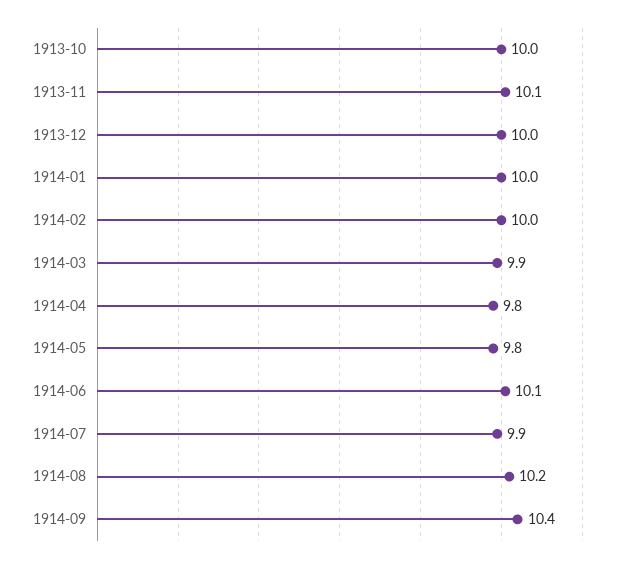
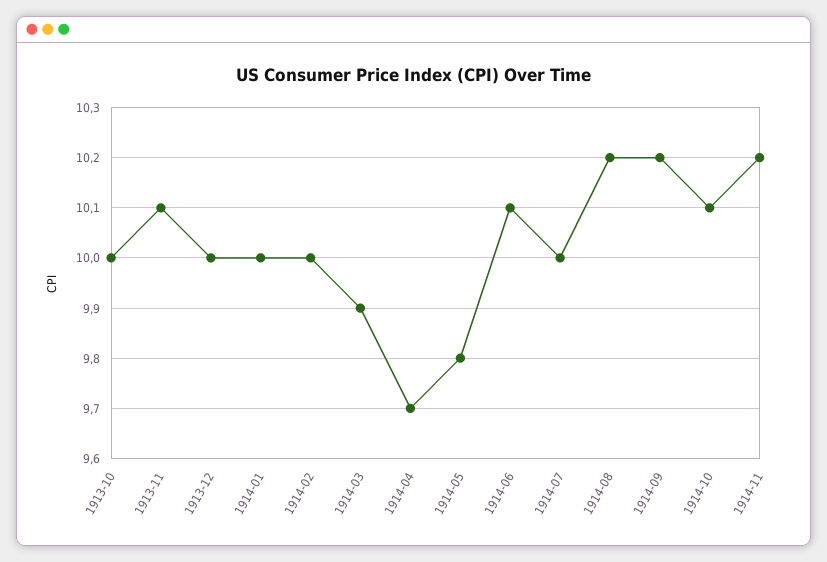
1914-04: 9.8 -> 9.7
1914-07: 9.9 -> 10
1914-09: 10.4 -> 10.2
1914-10: none -> 10.1
1914-11: none -> 10.2

